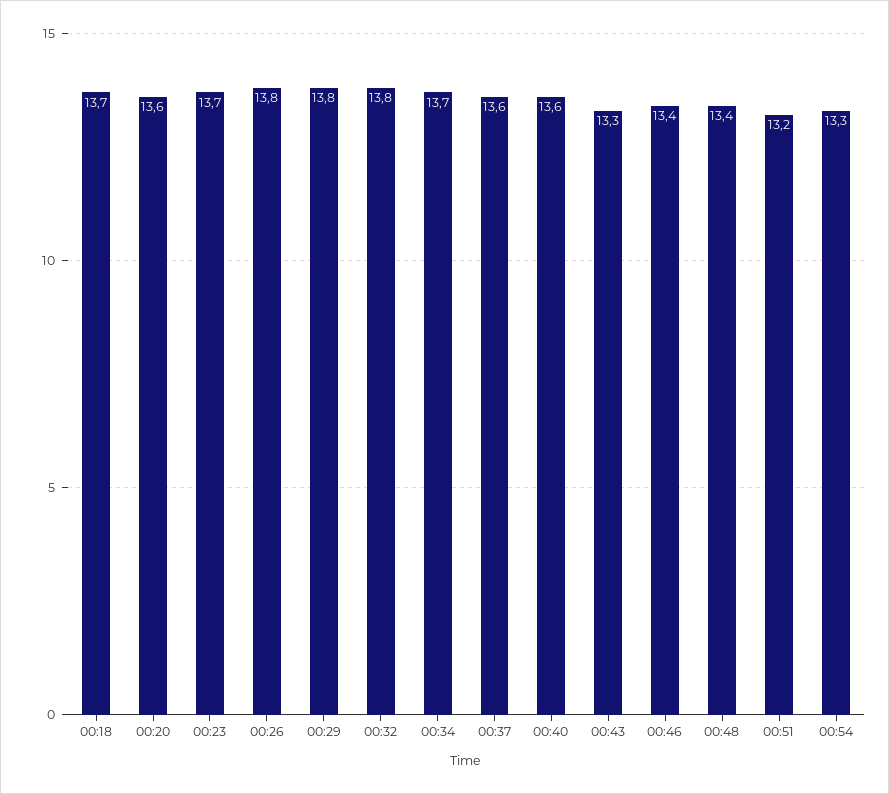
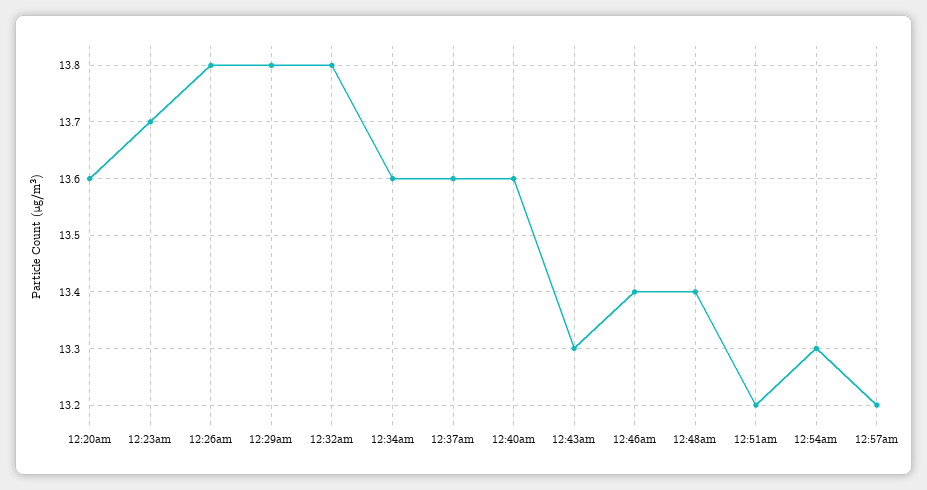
00:18: 13.7 -> none
00:34: 13.7 -> 13.6
12:57am: none -> 13.2

